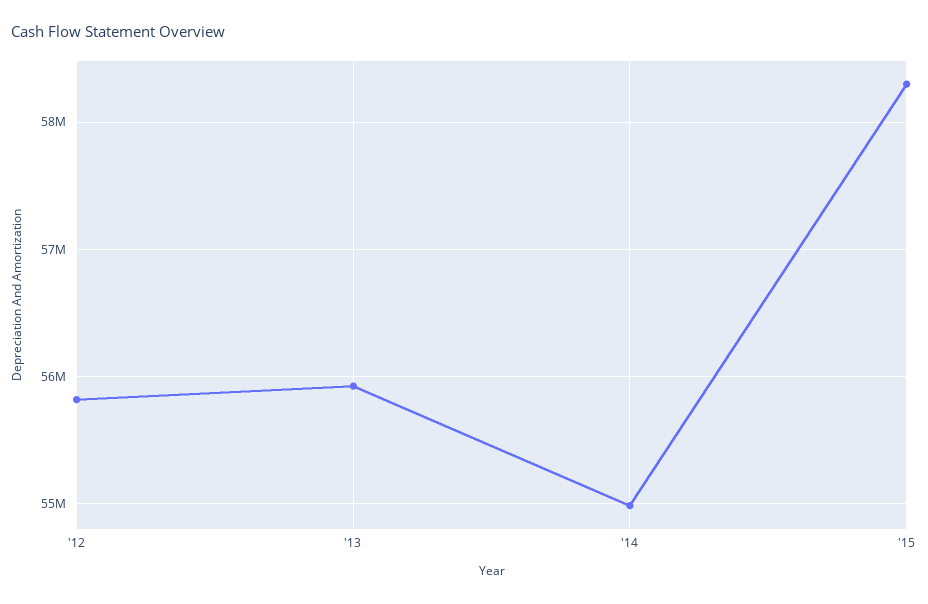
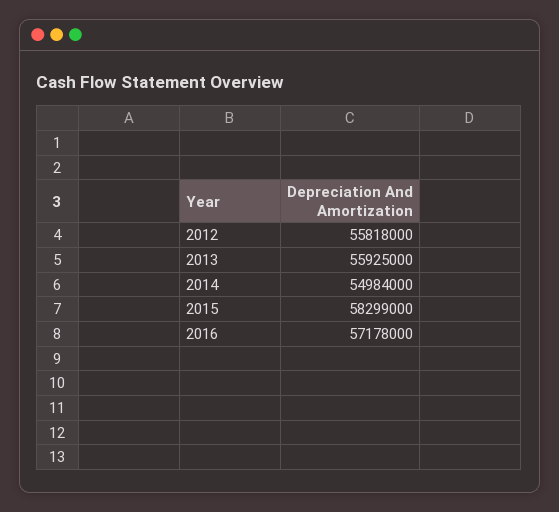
2016: none -> 57178000

